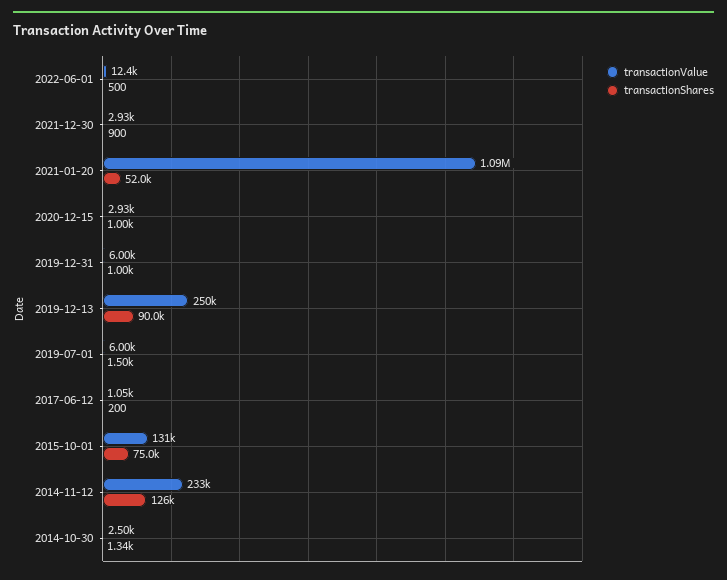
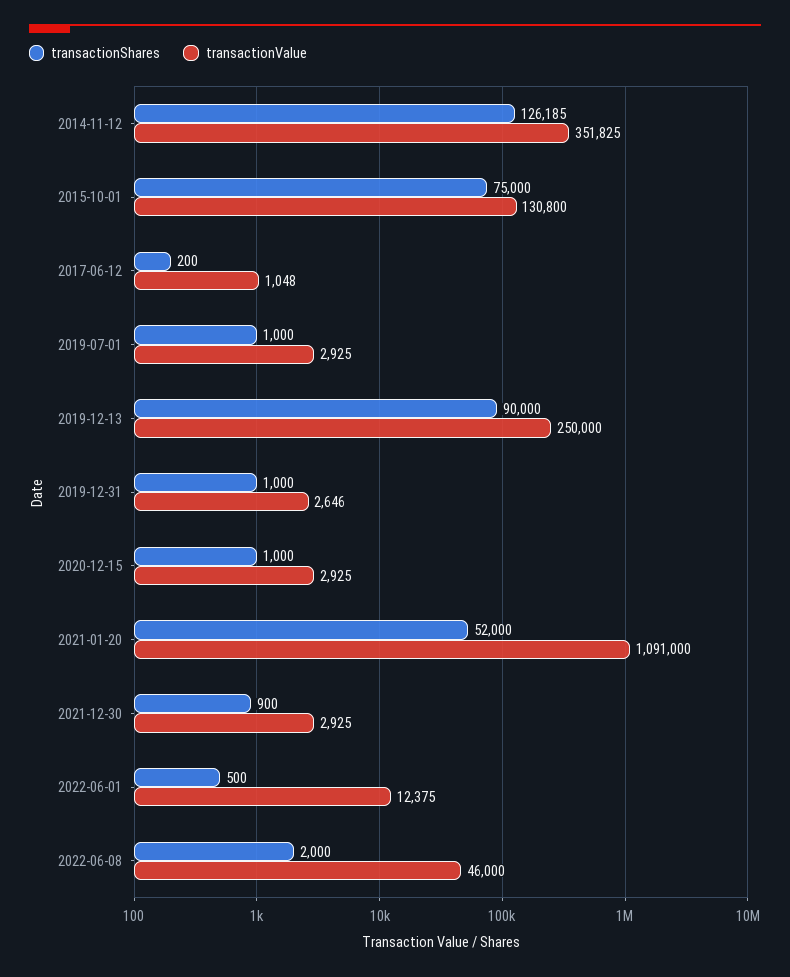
transactionValue, 2019-12-31: 6000 -> 2646
transactionValue, 2019-07-01: 6000 -> 2925
transactionShares, 2019-07-01: 1500 -> 1000
transactionValue, 2014-11-12: 233000 -> 351825
transactionValue, 2014-10-30: 2500 -> none
transactionShares, 2014-10-30: 1340 -> none
transactionShares, 2022-06-08: none -> 2000
transactionValue, 2022-06-08: none -> 46000

